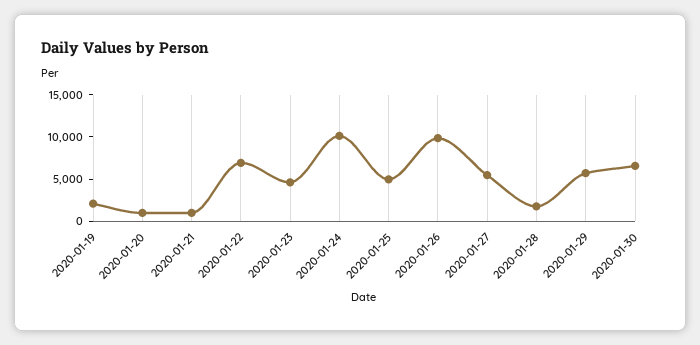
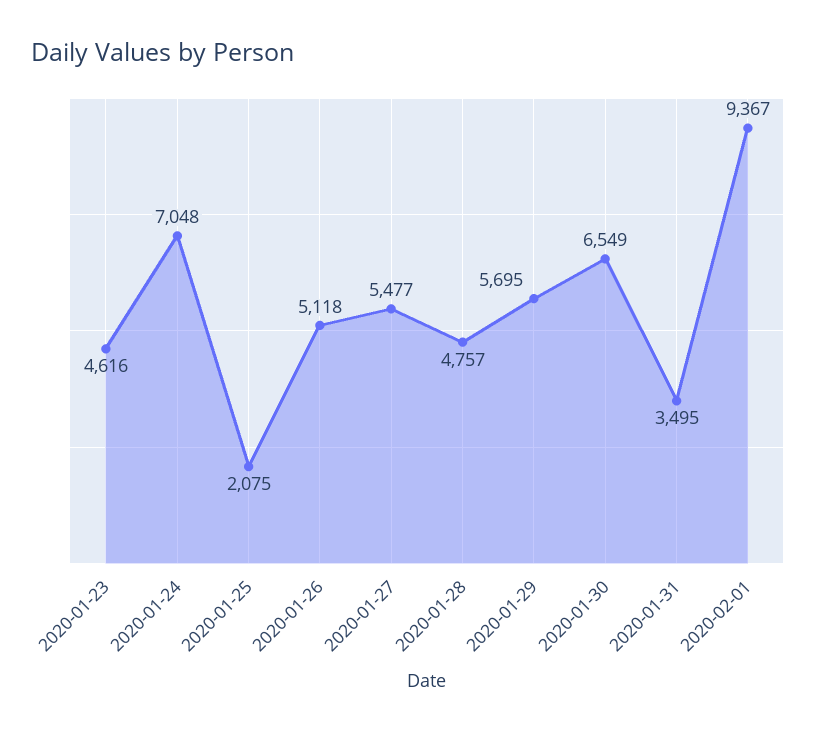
2020-01-19: 2000 -> none
2020-01-20: 1000 -> none
2020-01-21: 1000 -> none
2020-01-22: 7000 -> none
2020-01-24: 10000 -> 7048
2020-01-25: 5000 -> 2075
2020-01-26: 10000 -> 5118
2020-01-28: 2000 -> 4757
2020-01-31: none -> 3495
2020-02-01: none -> 9367

